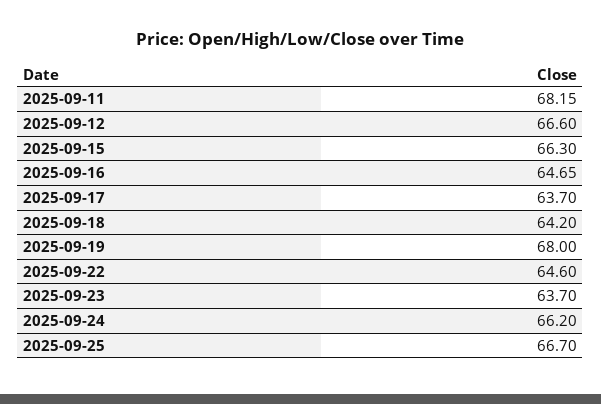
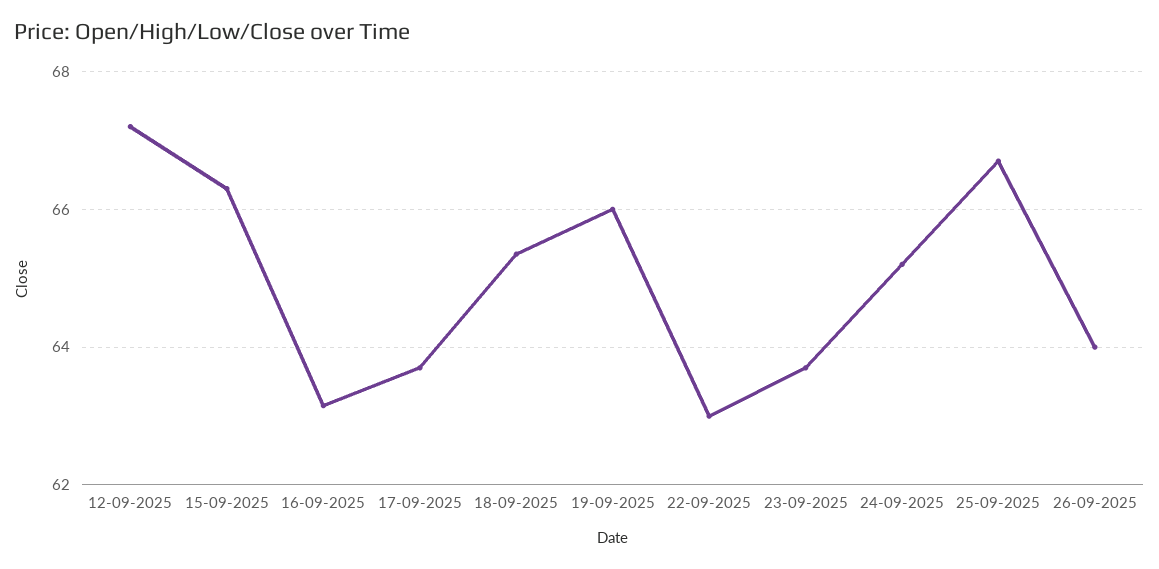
2025-09-11: 68.15 -> none
2025-09-12: 66.6 -> 67.2
2025-09-16: 64.65 -> 63.2
2025-09-18: 64.2 -> 65.4
2025-09-19: 68 -> 66
2025-09-22: 64.6 -> 63
2025-09-24: 66.2 -> 65.2
26-09-2025: none -> 64

